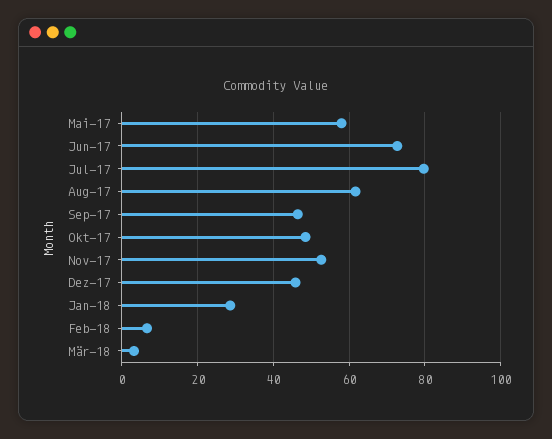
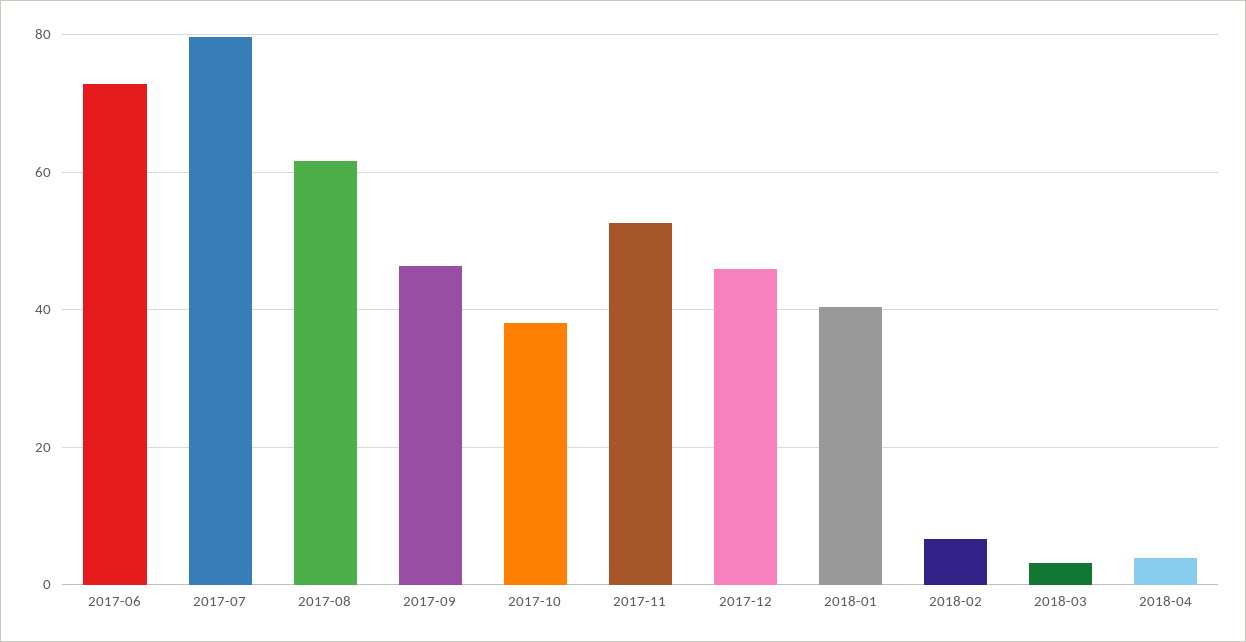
Mai-17: 58 -> none
Okt-17: 48 -> 38
Jan-18: 28 -> 40
2018-04: none -> 4

